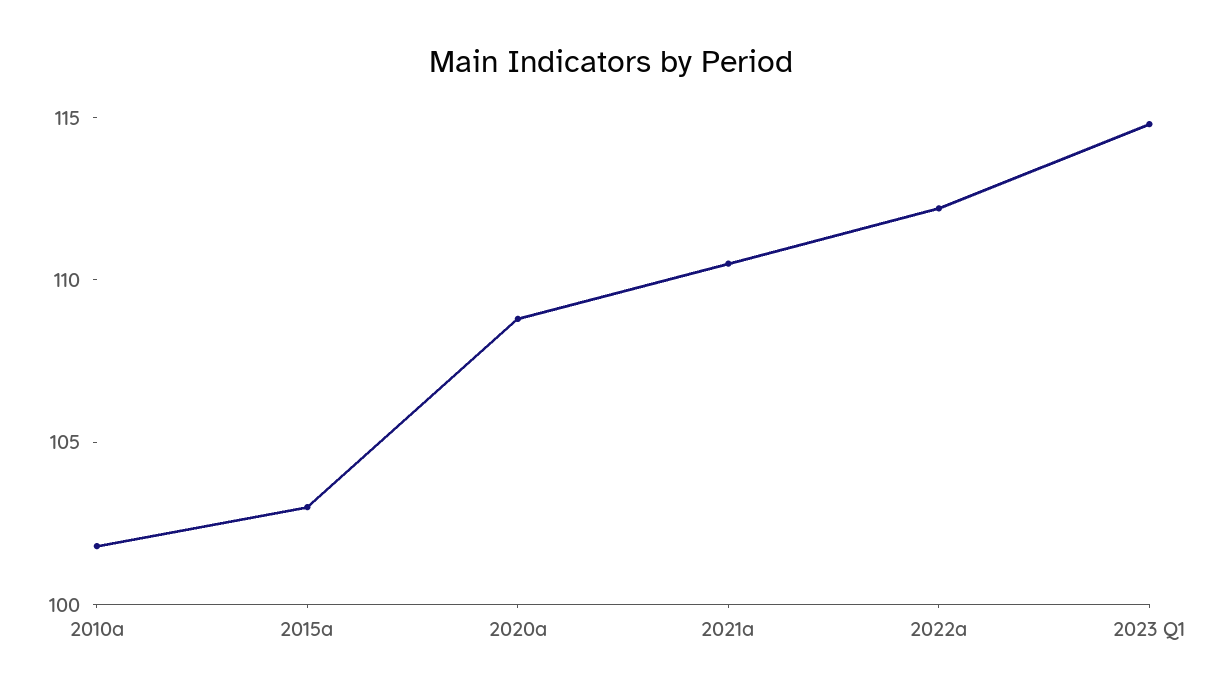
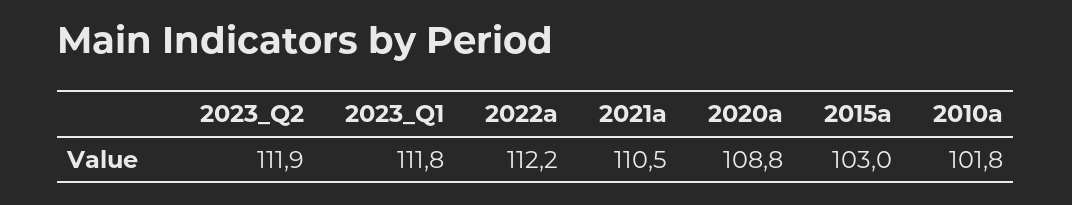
2023 Q1: 115 -> 111.8
2023_Q2: none -> 111.9

